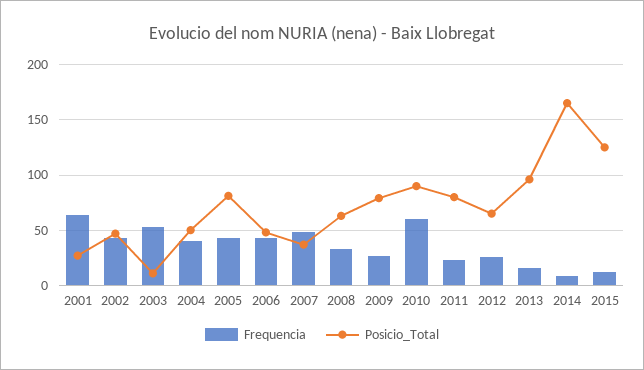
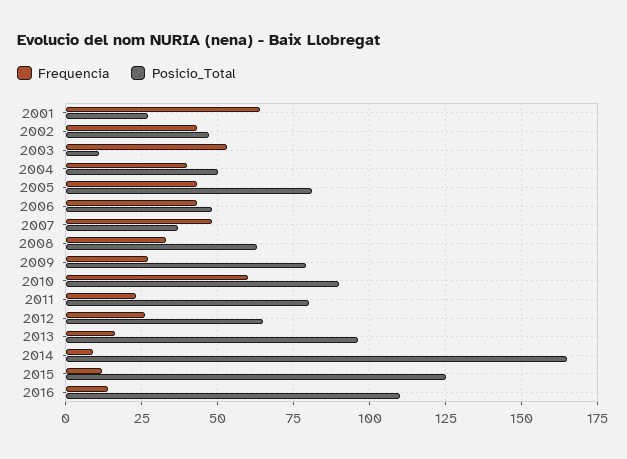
Frequencia, 2016: none -> 15
Posicio_Total, 2016: none -> 110

